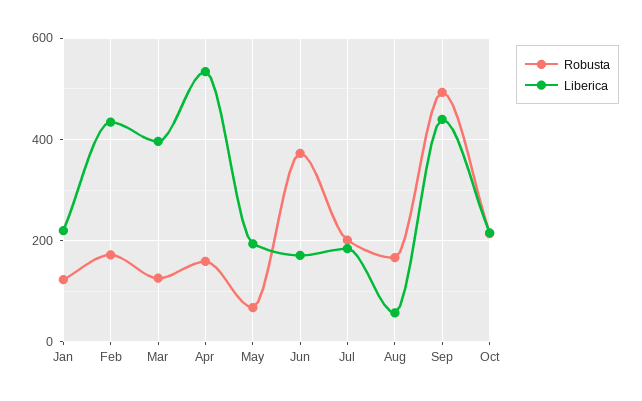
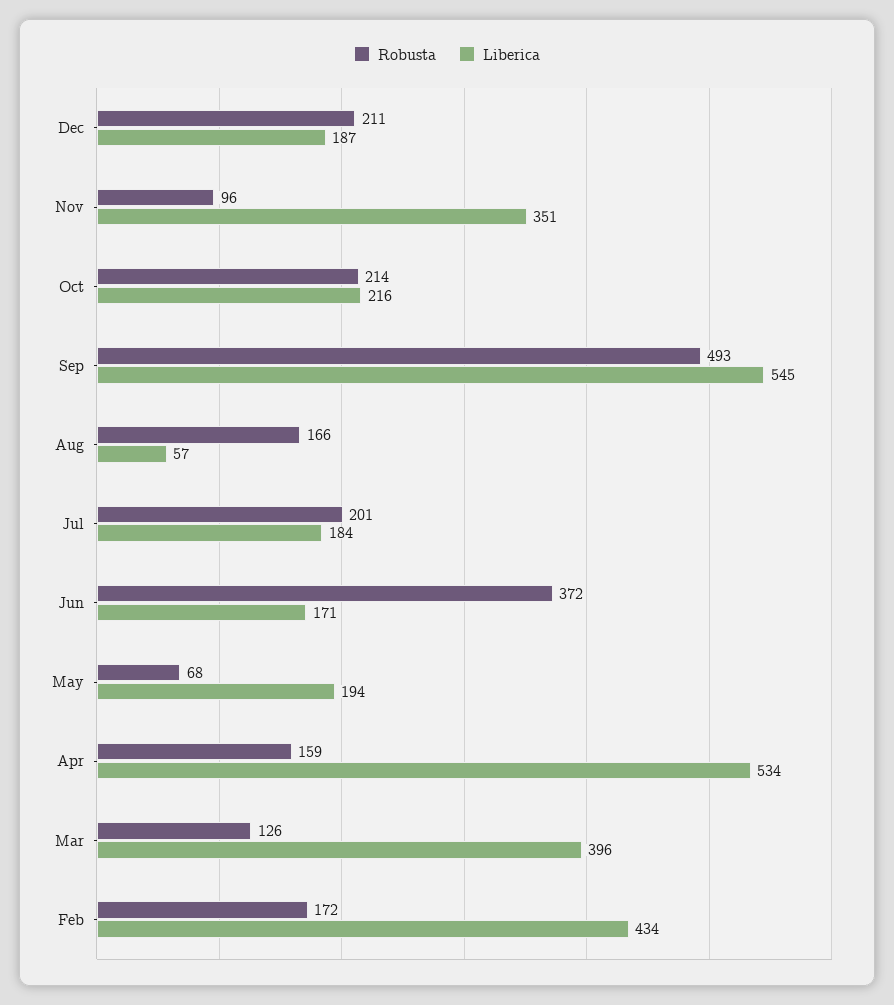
Robusta, Jan: 120 -> none
Liberica, Jan: 220 -> none
Liberica, Sep: 440 -> 545
Robusta, Dec: none -> 211
Liberica, Dec: none -> 187
Robusta, Nov: none -> 96
Liberica, Nov: none -> 351

